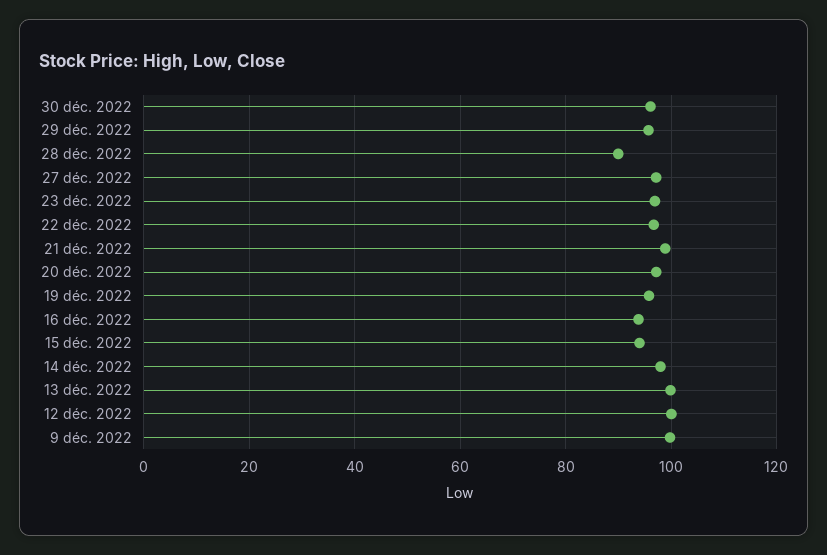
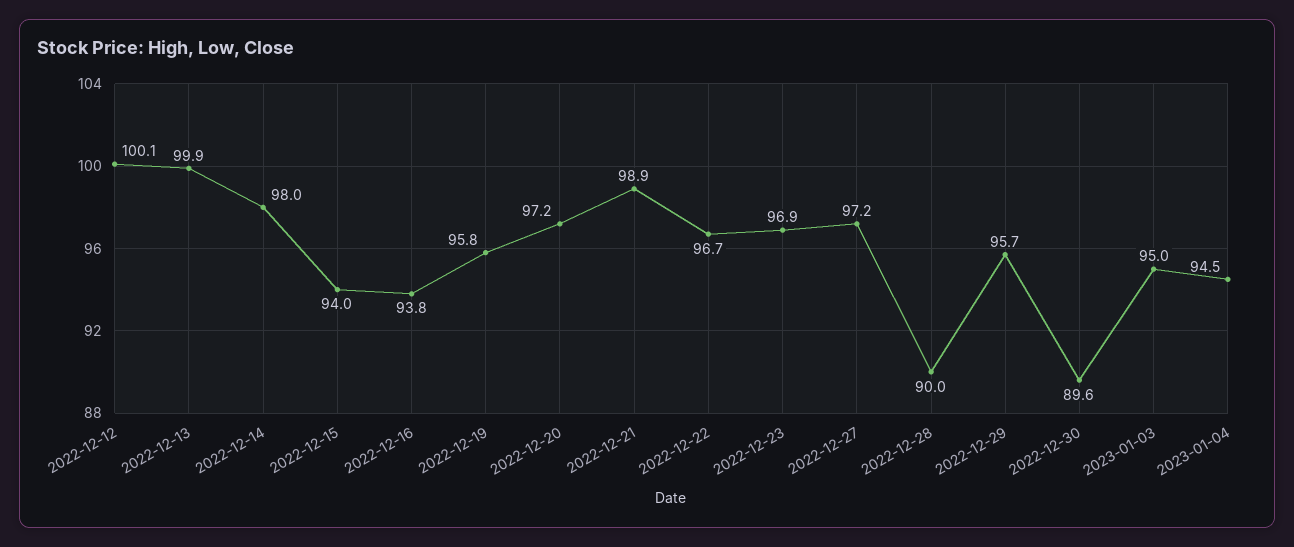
30 déc. 2022: 96 -> 89.6
9 déc. 2022: 100 -> none
2023-01-03: none -> 95
2023-01-04: none -> 94.5

